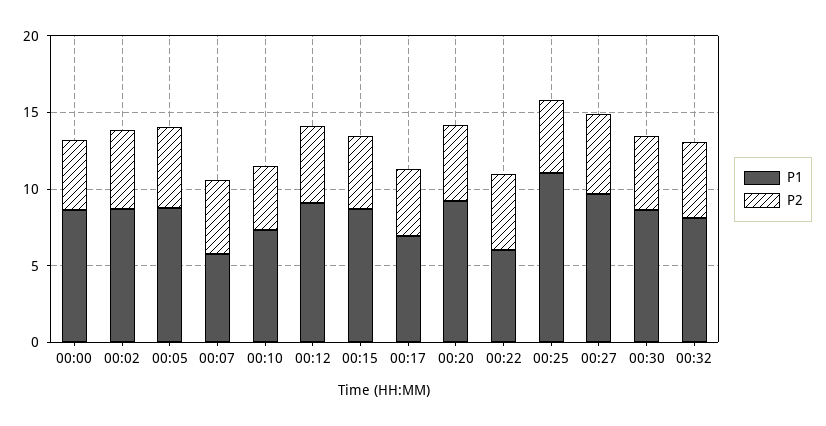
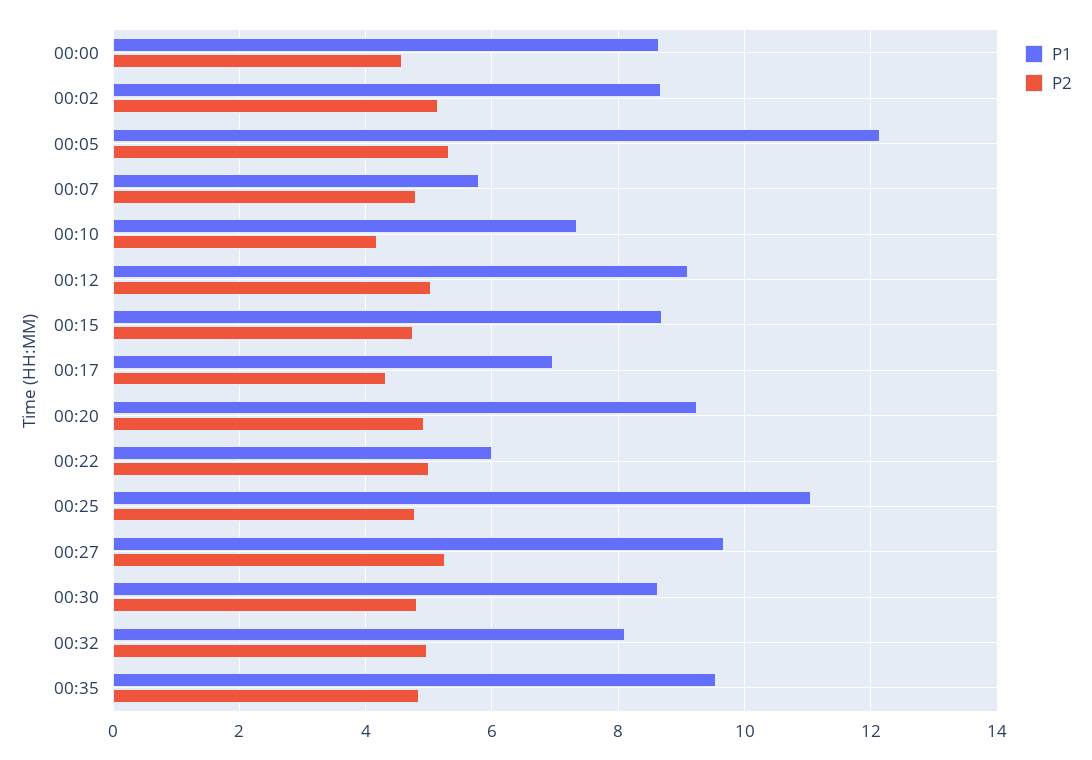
P1, 00:05: 9 -> 12.2
P1, 00:35: none -> 9.6
P2, 00:35: none -> 4.8

